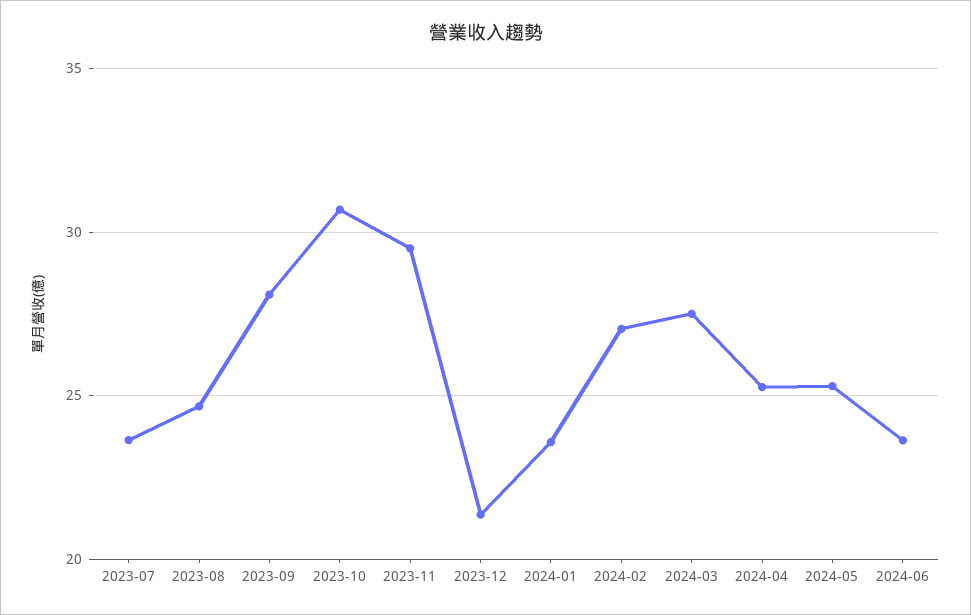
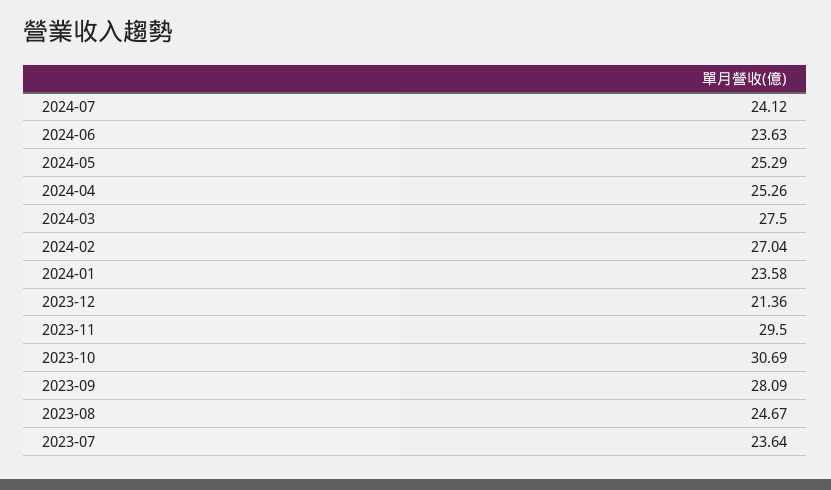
2024-07: none -> 24.12

